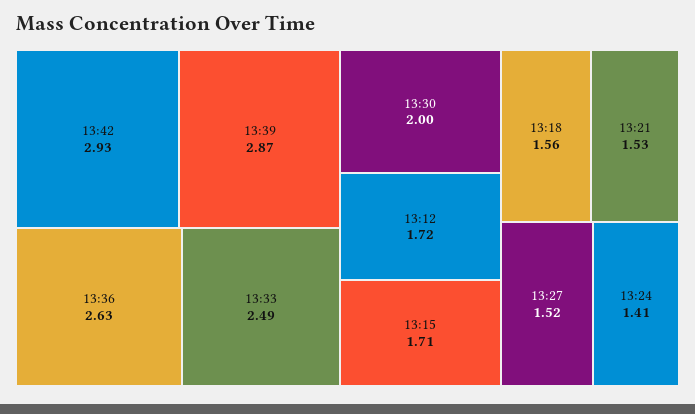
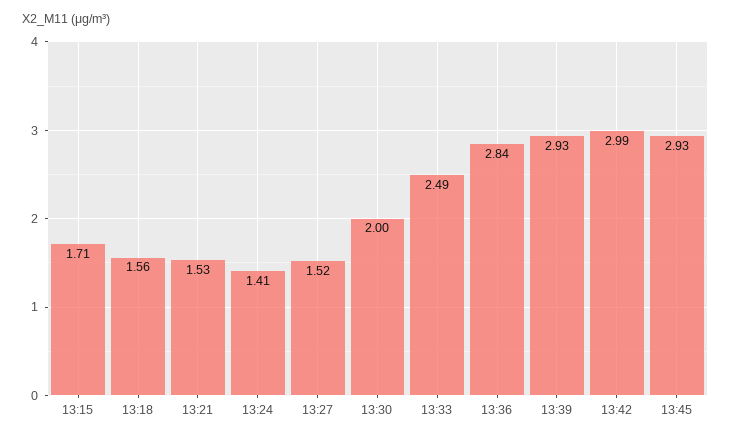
13:42: 2.93 -> 2.99
13:39: 2.87 -> 2.93
13:36: 2.63 -> 2.84
13:12: 1.72 -> none
13:45: none -> 2.93

